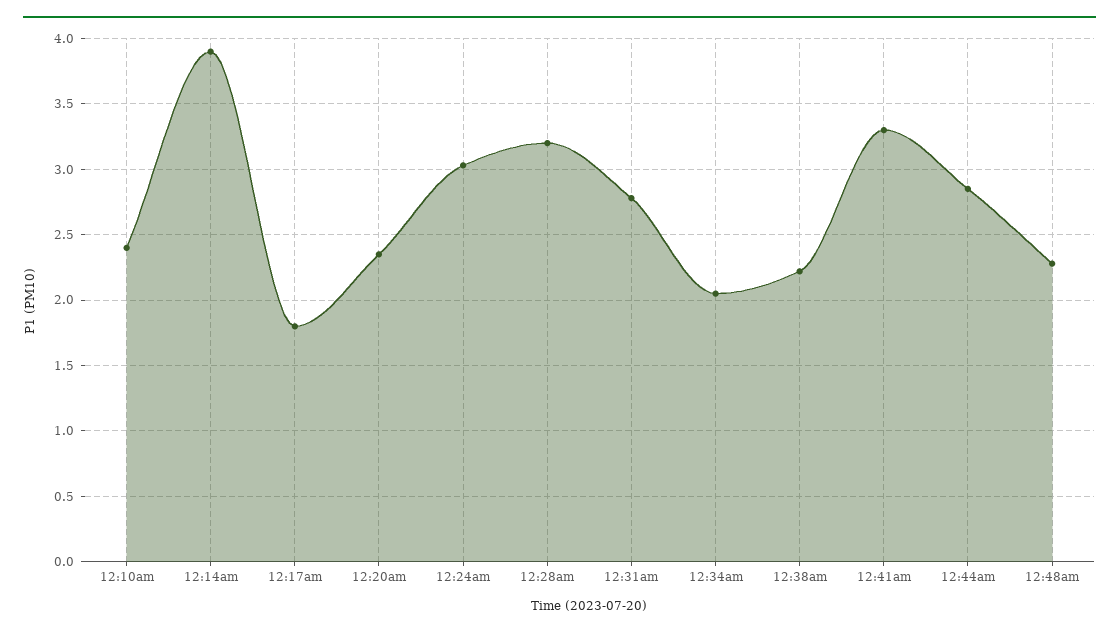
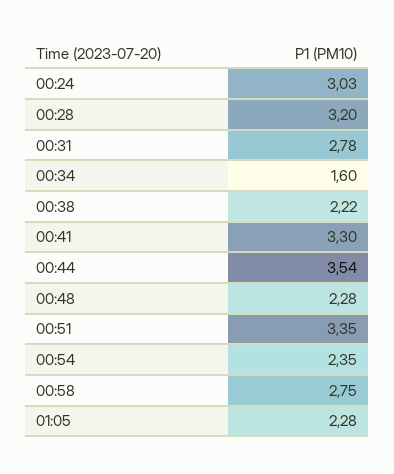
12:10am: 2.4 -> none
12:14am: 3.9 -> none
12:17am: 1.8 -> none
12:20am: 2.35 -> none
12:34am: 2.05 -> 1.6
12:44am: 2.85 -> 3.54
00:51: none -> 3.35
00:54: none -> 2.35
00:58: none -> 2.75
01:05: none -> 2.28

